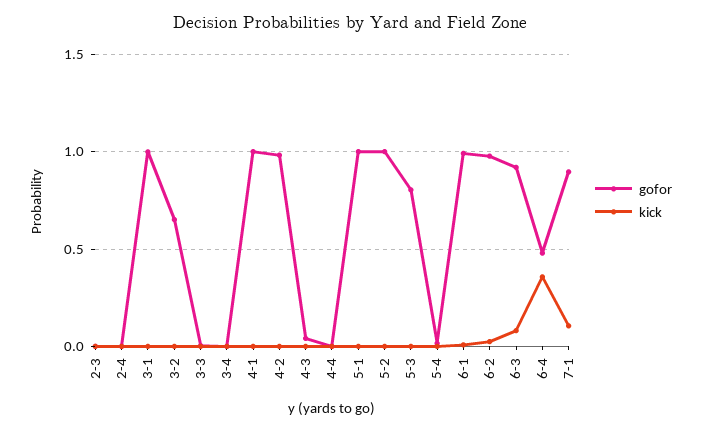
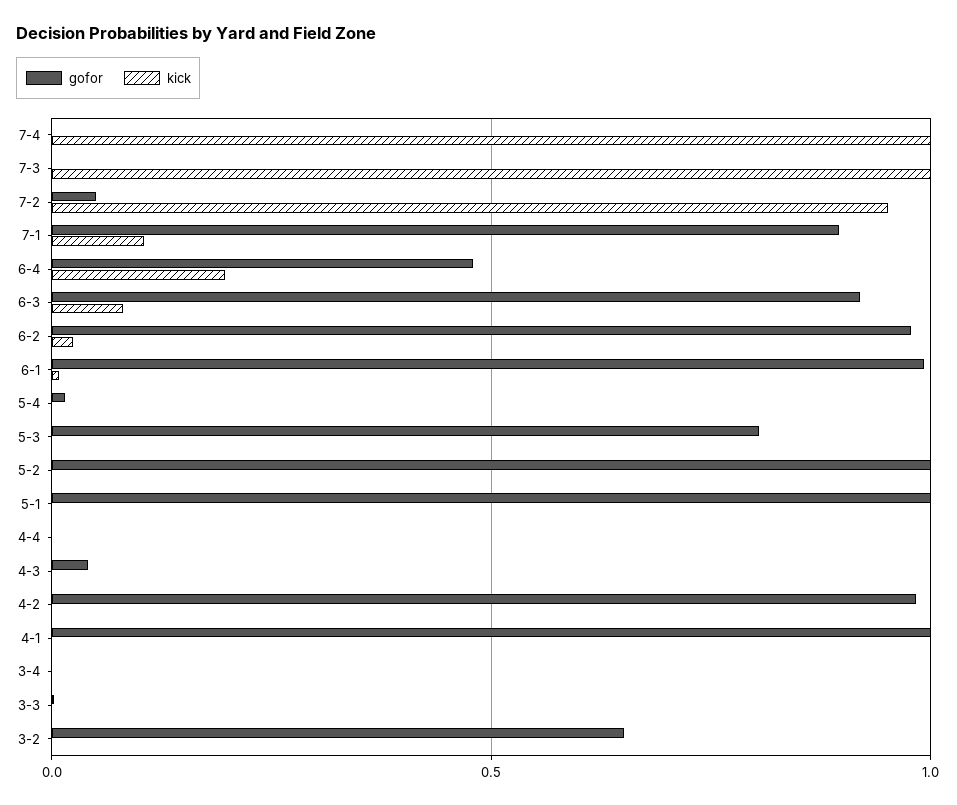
gofor, 2-3: 0 -> none
kick, 2-3: 0 -> none
gofor, 2-4: 0 -> none
kick, 2-4: 0 -> none
gofor, 3-1: 1 -> none
kick, 3-1: 0 -> none
kick, 6-4: 0.35 -> 0.2
gofor, 7-4: none -> 0
kick, 7-4: none -> 1
gofor, 7-3: none -> 0
kick, 7-3: none -> 1
gofor, 7-2: none -> 0.05
kick, 7-2: none -> 0.95

